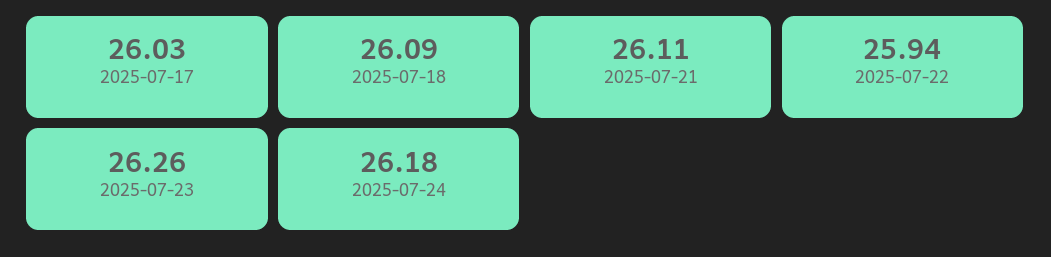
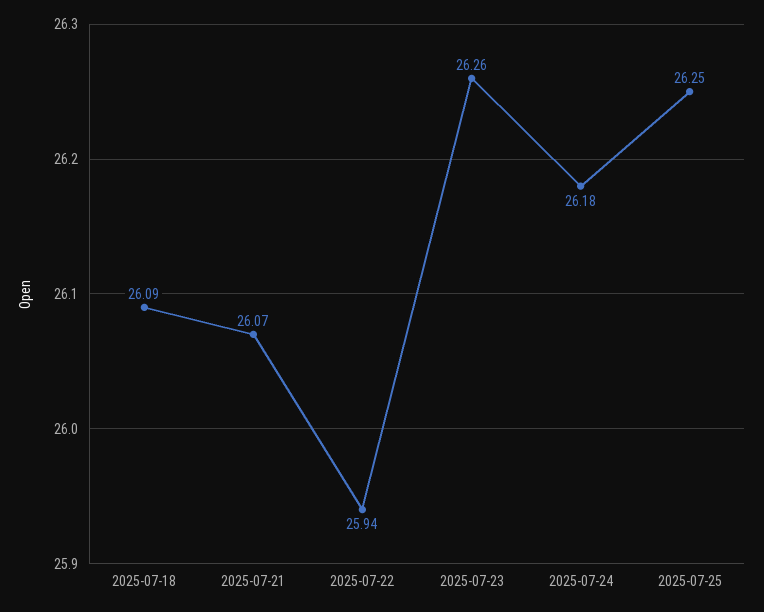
2025-07-17: 26.03 -> none
2025-07-21: 26.11 -> 26.07
2025-07-25: none -> 26.25

